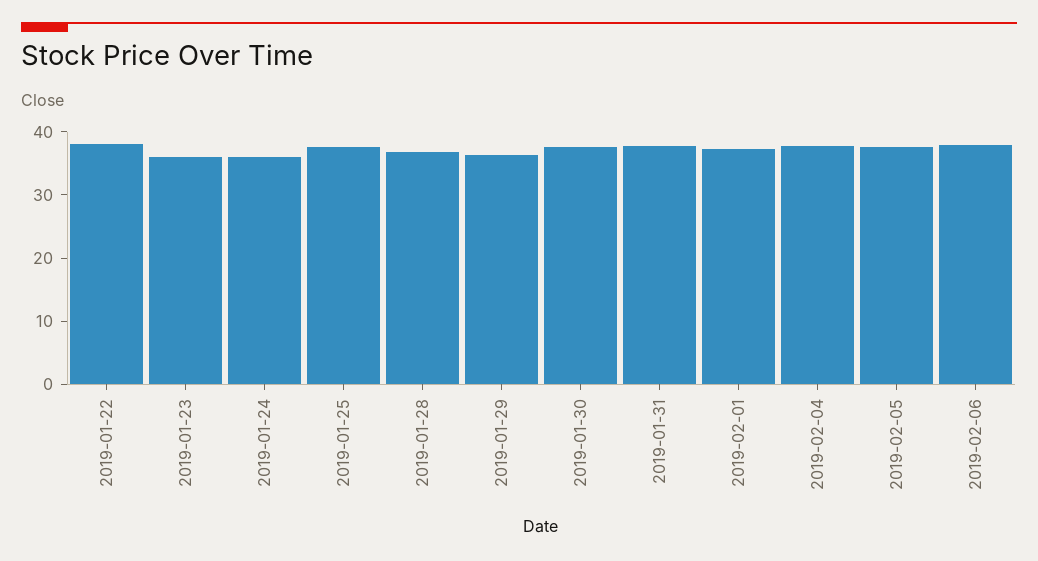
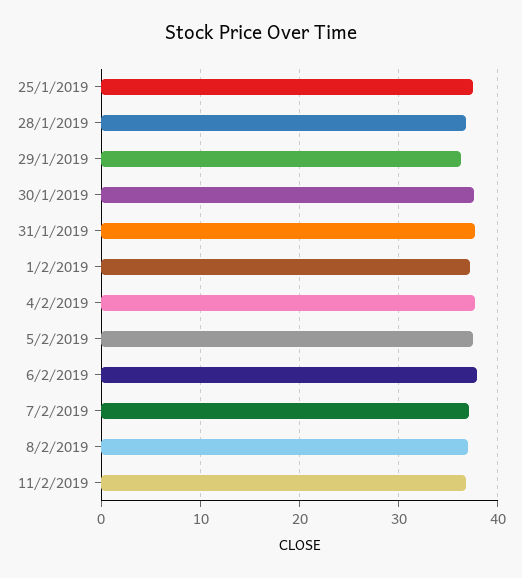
2019-01-22: 38 -> none
2019-01-23: 36 -> none
2019-01-24: 36 -> none
7/2/2019: none -> 37
8/2/2019: none -> 37
11/2/2019: none -> 37

